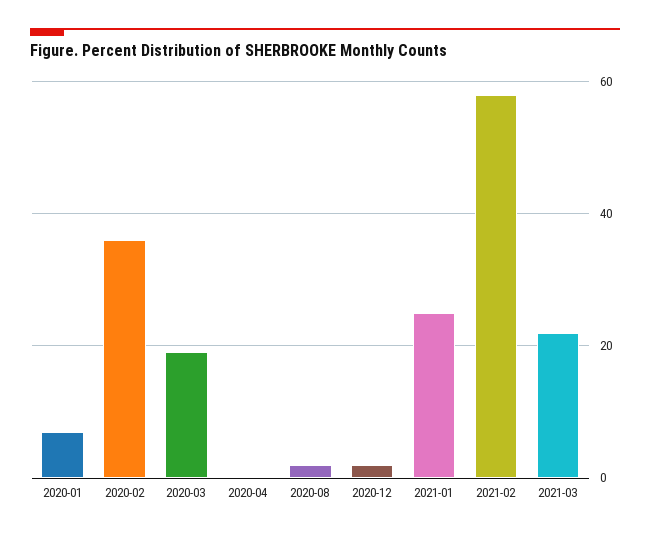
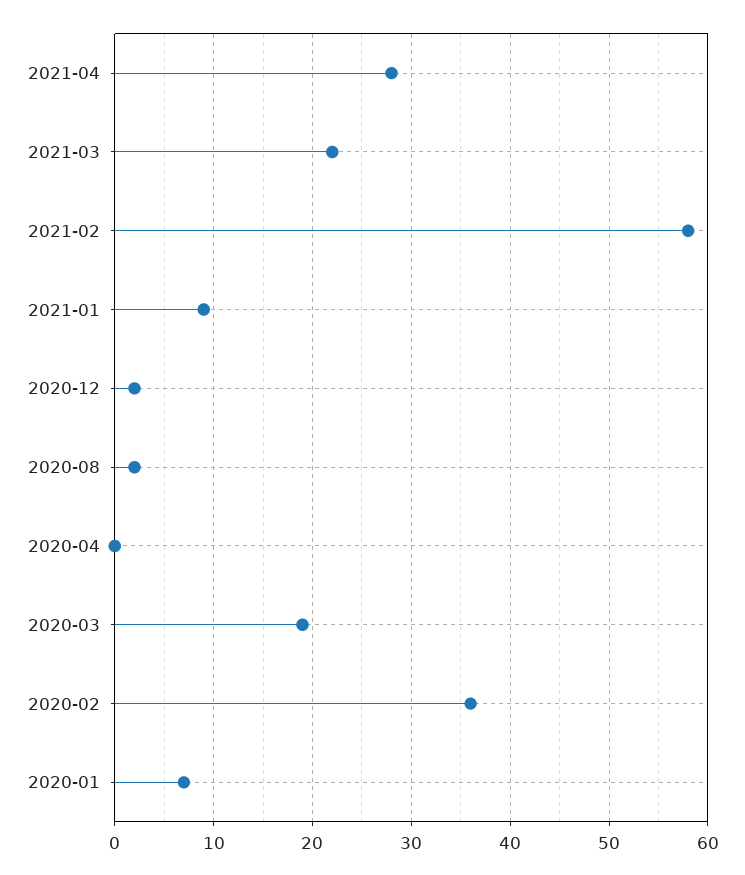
2021-01: 25 -> 9
2021-04: none -> 28

